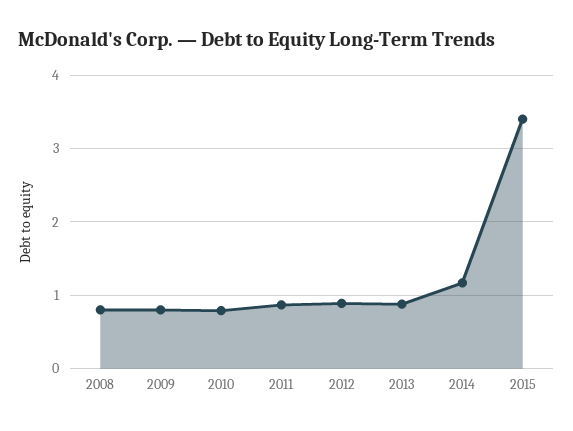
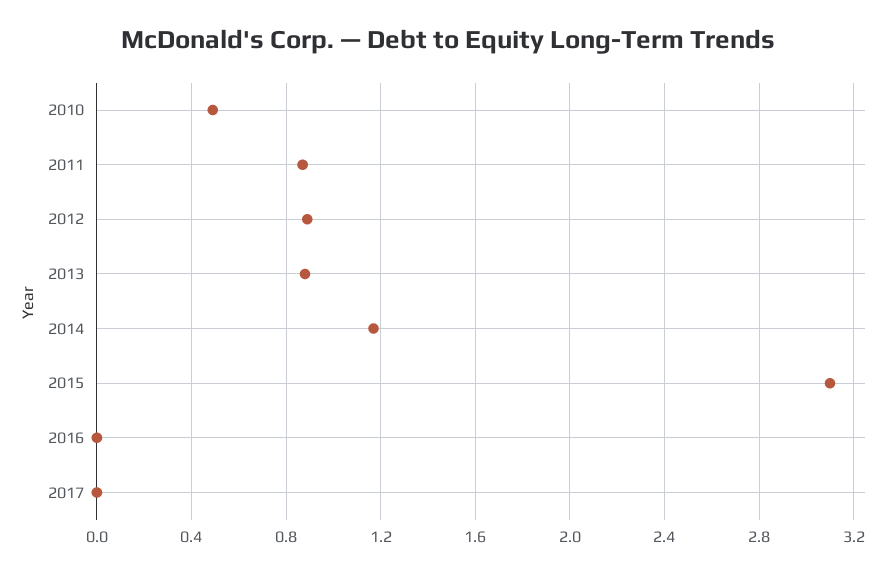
2008: 0.8 -> none
2009: 0.8 -> none
2010: 0.8 -> 0.5
2015: 3.4 -> 3.1
2016: none -> 0
2017: none -> 0

